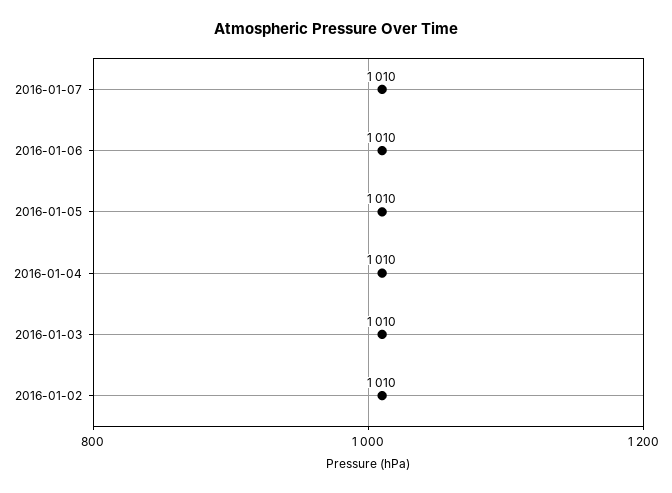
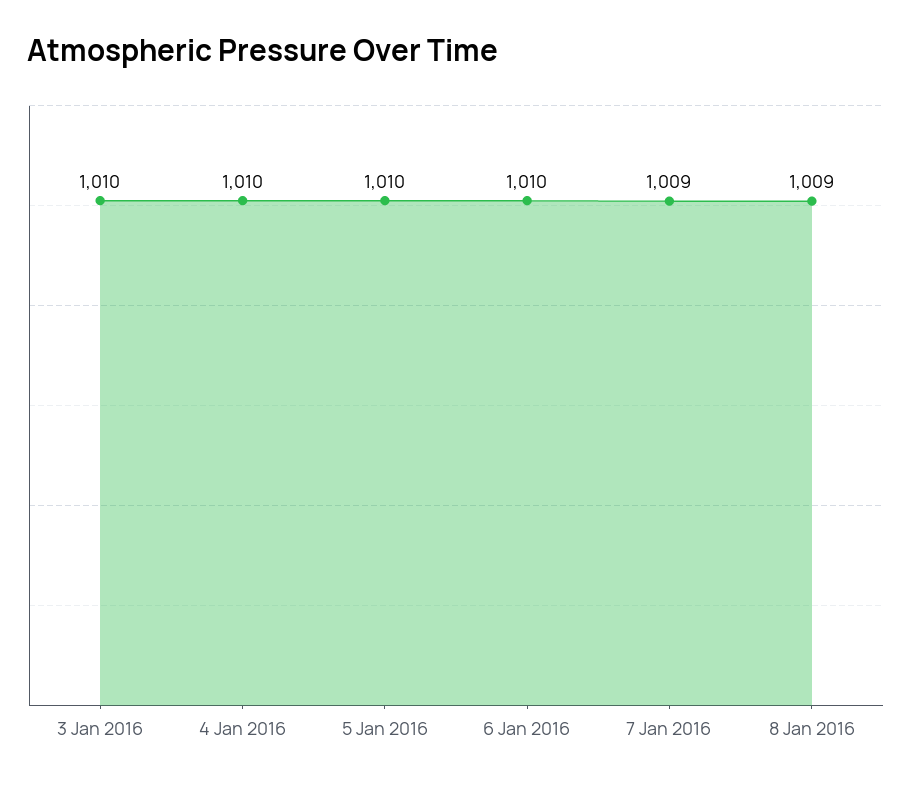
2016-01-07: 1010 -> 1009
2016-01-02: 1010 -> none
8 Jan 2016: none -> 1009

